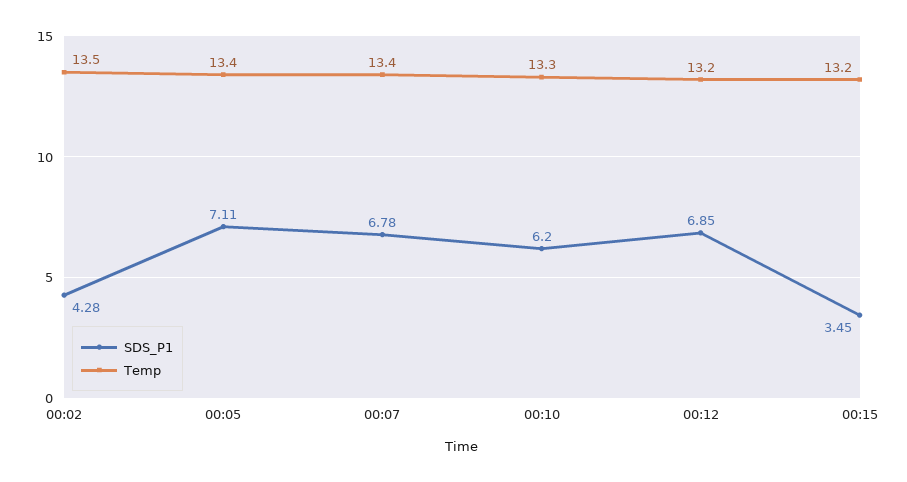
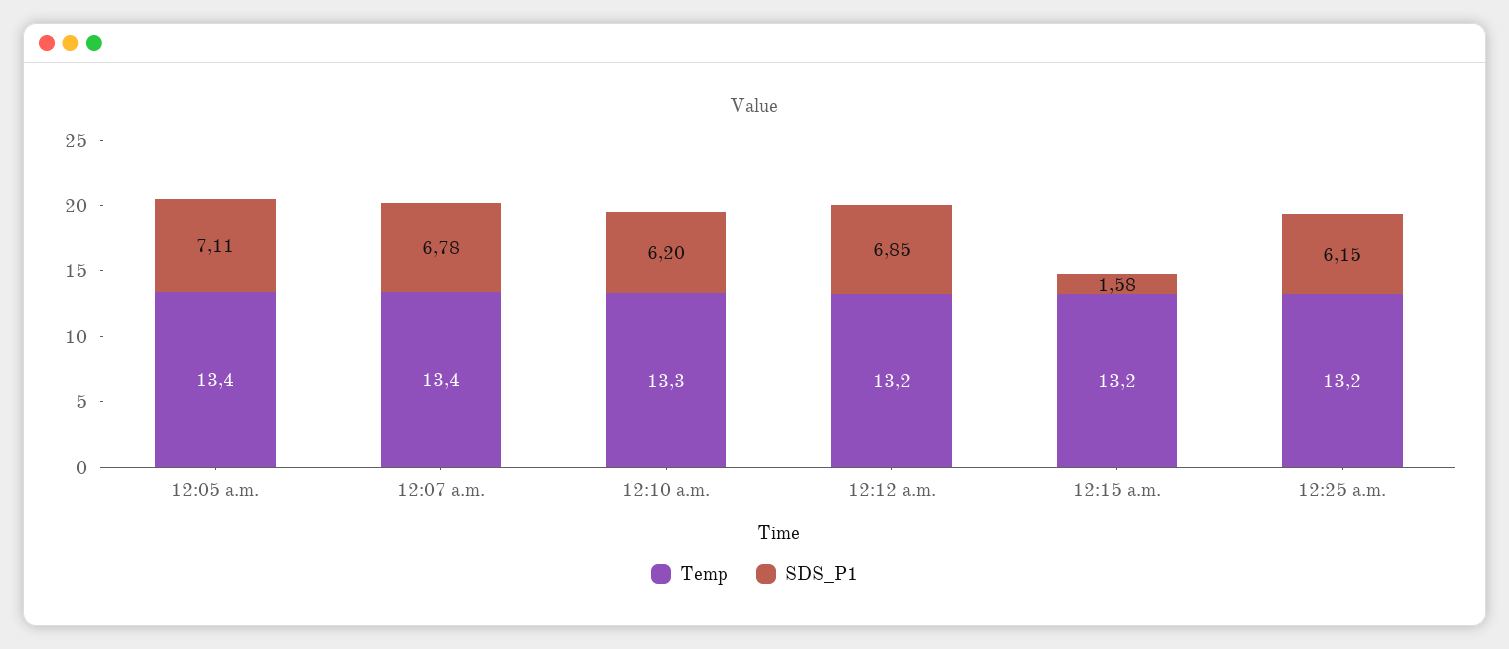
SDS_P1, 00:02: 4.28 -> none
Temp, 00:02: 13.5 -> none
SDS_P1, 00:15: 3.45 -> 1.58
Temp, 12:25 a.m.: none -> 13.2
SDS_P1, 12:25 a.m.: none -> 6.15

